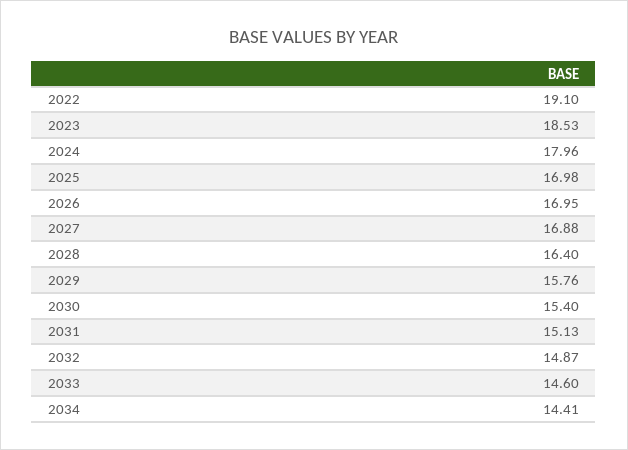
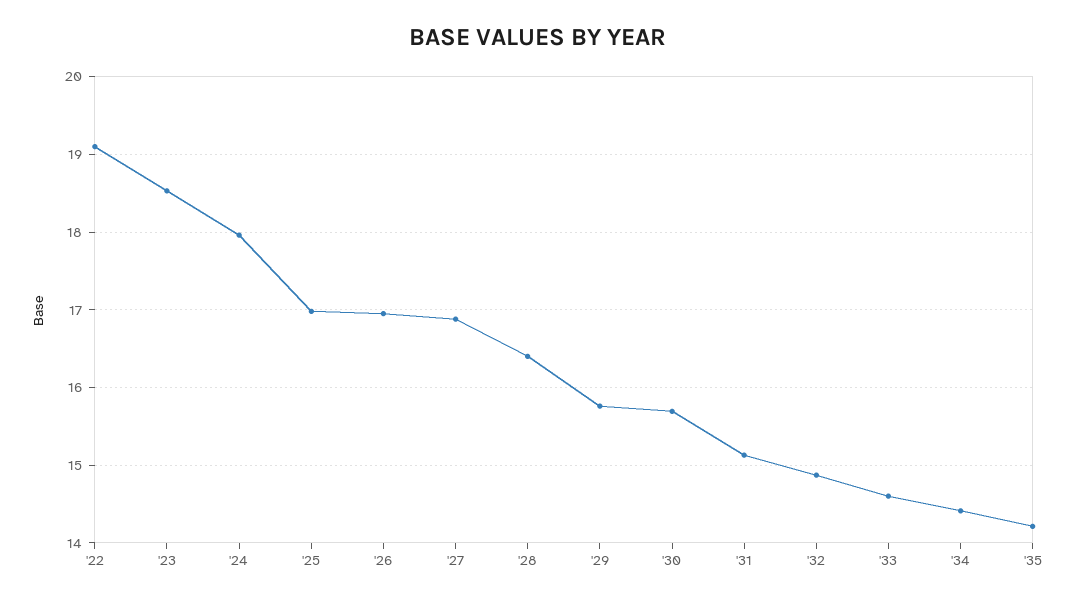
2030: 15.4 -> 15.7
'35: none -> 14.2

